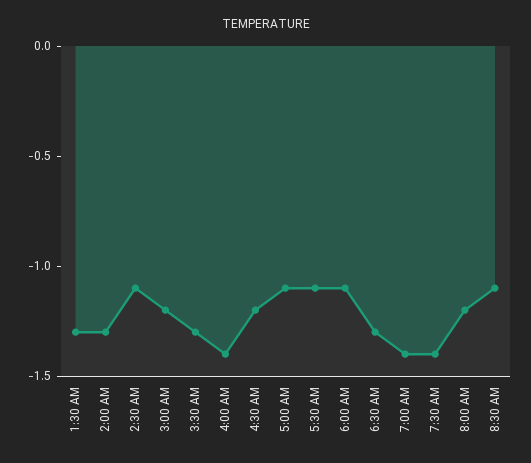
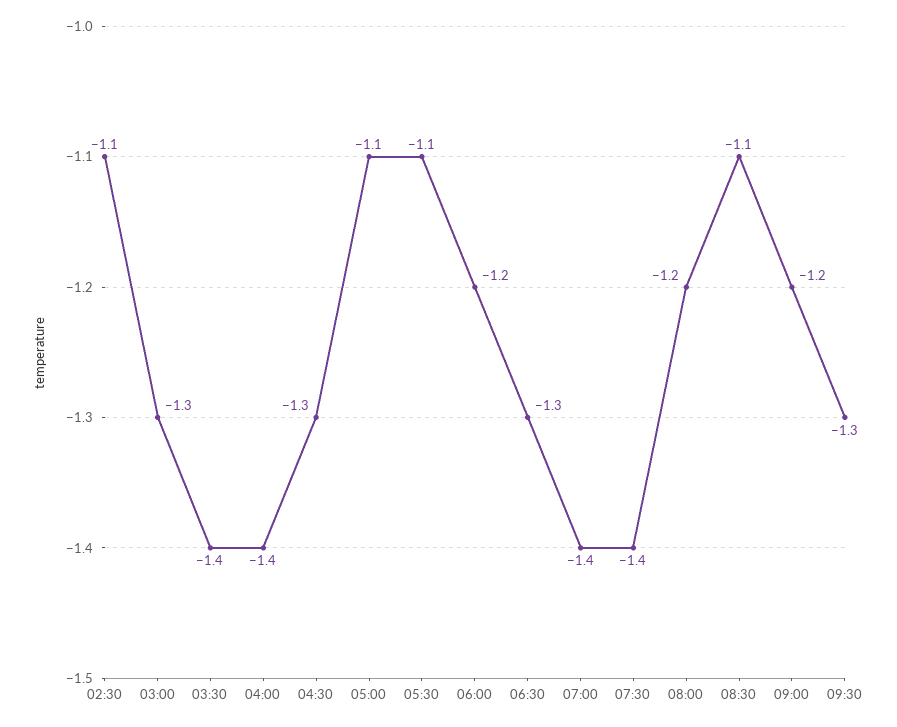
1:30 AM: -1.3 -> none
2:00 AM: -1.3 -> none
3:00 AM: -1.2 -> -1.3
3:30 AM: -1.3 -> -1.4
4:30 AM: -1.2 -> -1.3
6:00 AM: -1.1 -> -1.2
09:00: none -> -1.2
09:30: none -> -1.3

